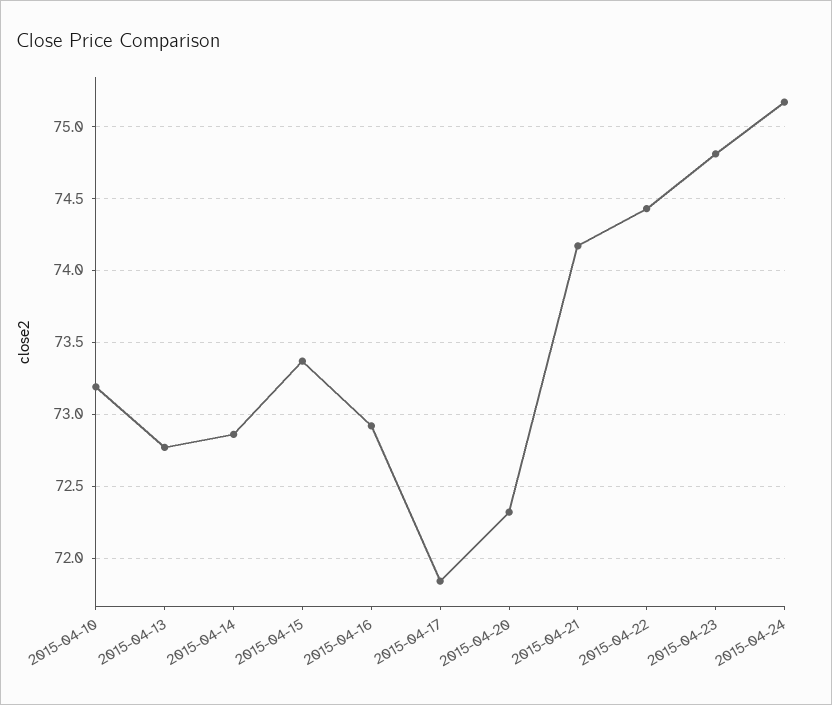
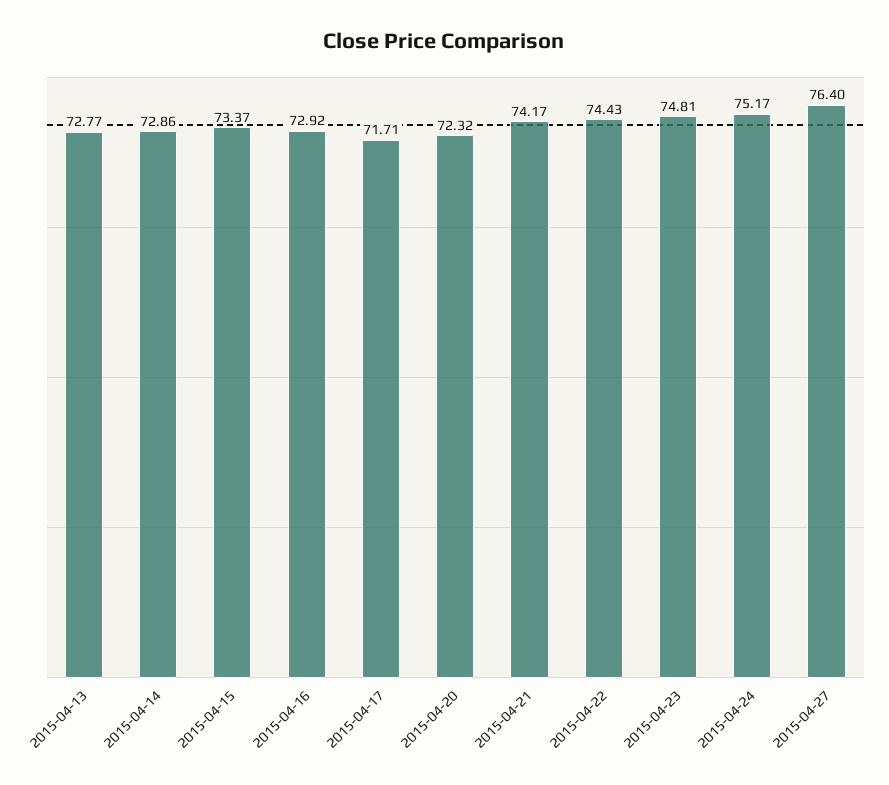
2015-04-10: 73.2 -> none
2015-04-17: 71.85 -> 71.71
2015-04-27: none -> 76.4

